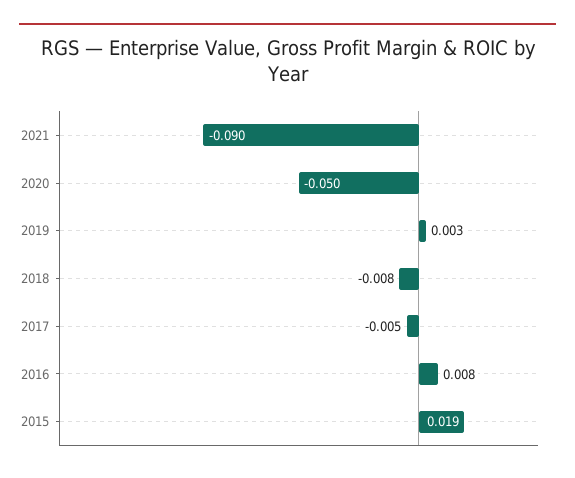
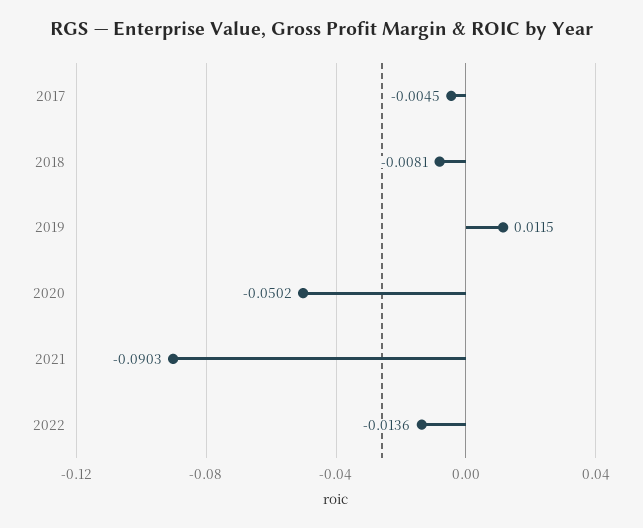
2019: 0.003 -> 0.0115
2016: 0.008 -> none
2015: 0.019 -> none
2022: none -> -0.0136

